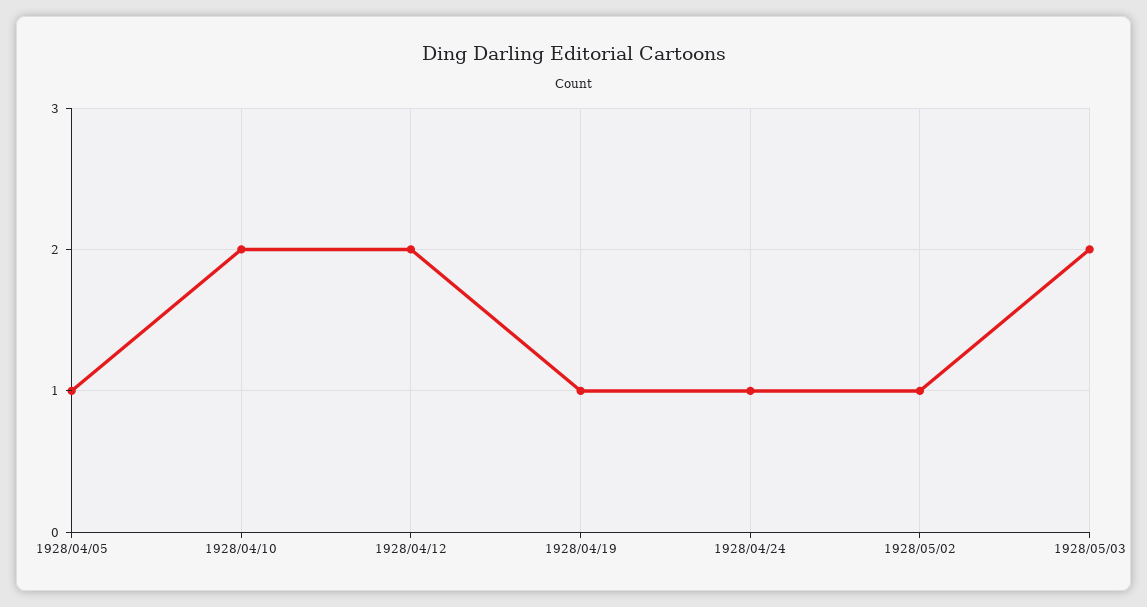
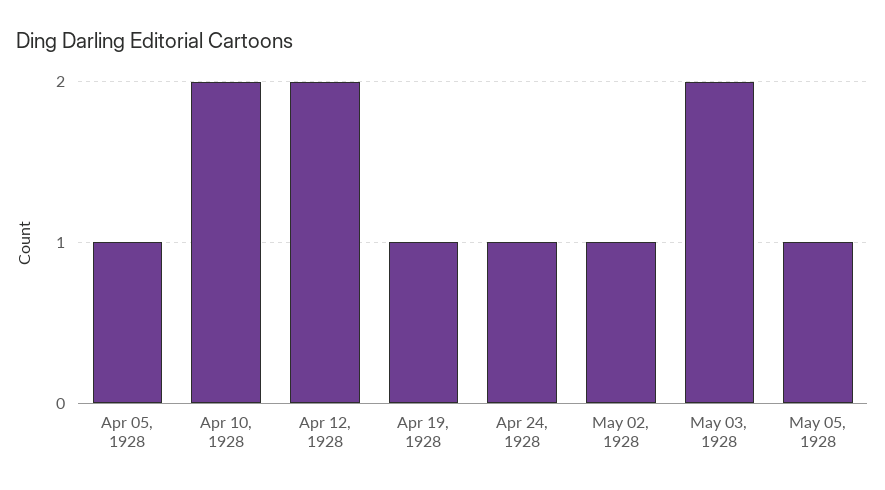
May 05, 1928: none -> 1

